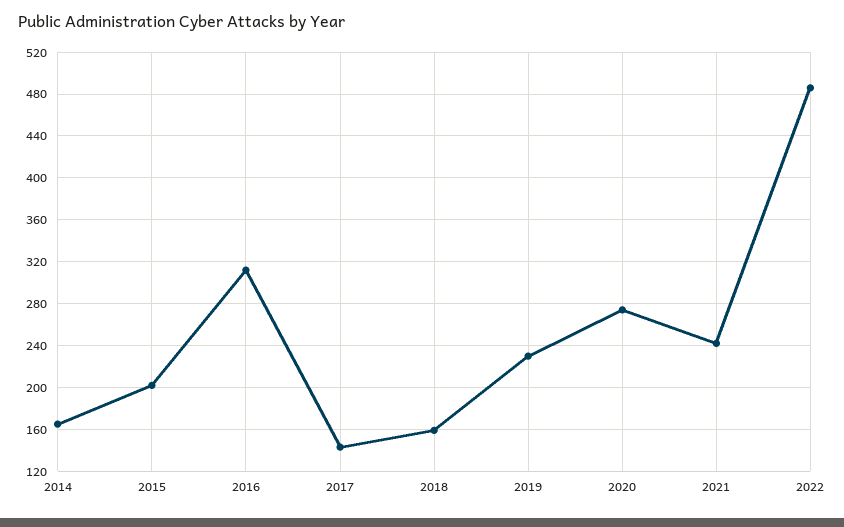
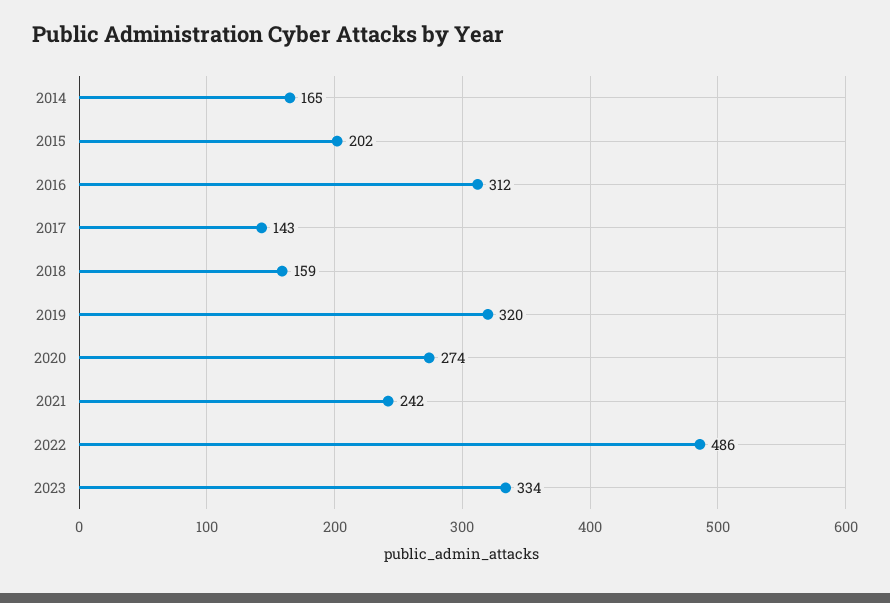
2019: 230 -> 320
2023: none -> 334

